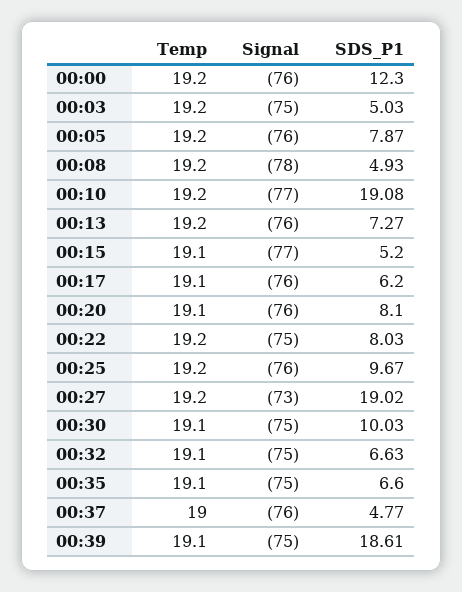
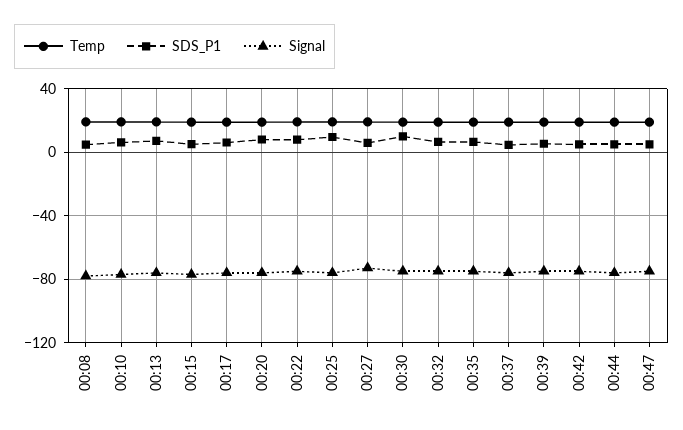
Temp, 00:00: 19.2 -> none
Signal, 00:00: -76 -> none
SDS_P1, 00:00: 12.3 -> none
Temp, 00:03: 19.2 -> none
Signal, 00:03: -75 -> none
SDS_P1, 00:03: 5.03 -> none
Temp, 00:05: 19.2 -> none
Signal, 00:05: -76 -> none
SDS_P1, 00:05: 7.87 -> none
SDS_P1, 00:10: 19.08 -> 5
SDS_P1, 00:27: 19.02 -> 5
SDS_P1, 00:39: 18.61 -> 5
Temp, 00:42: none -> 20
SDS_P1, 00:42: none -> 5
Signal, 00:42: none -> -75
Temp, 00:44: none -> 20
SDS_P1, 00:44: none -> 5
Signal, 00:44: none -> -75
Temp, 00:47: none -> 20
SDS_P1, 00:47: none -> 5
Signal, 00:47: none -> -75

